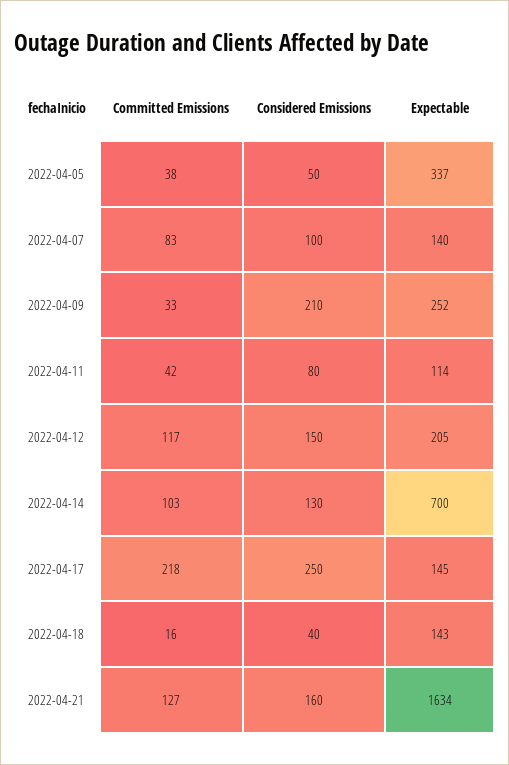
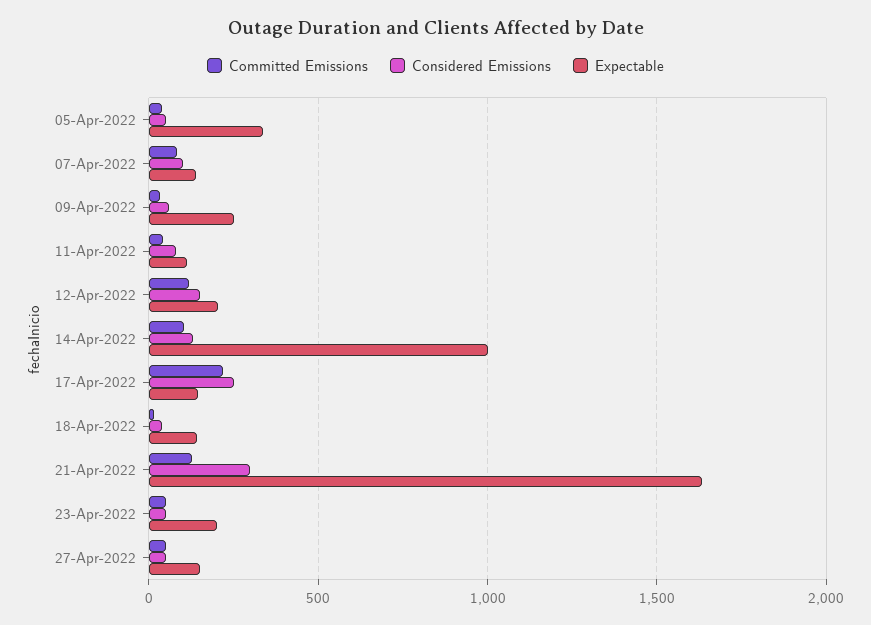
Considered Emissions, 2022-04-09: 210 -> 50
Expectable, 2022-04-14: 700 -> 1000
Considered Emissions, 2022-04-21: 160 -> 300
Committed Emissions, 23-Apr-2022: none -> 50
Considered Emissions, 23-Apr-2022: none -> 50
Expectable, 23-Apr-2022: none -> 200
Committed Emissions, 27-Apr-2022: none -> 50
Considered Emissions, 27-Apr-2022: none -> 50
Expectable, 27-Apr-2022: none -> 150

